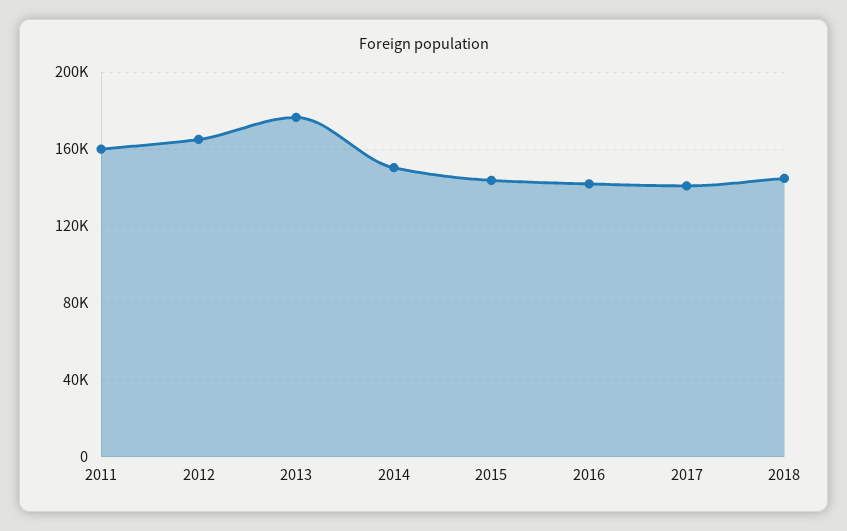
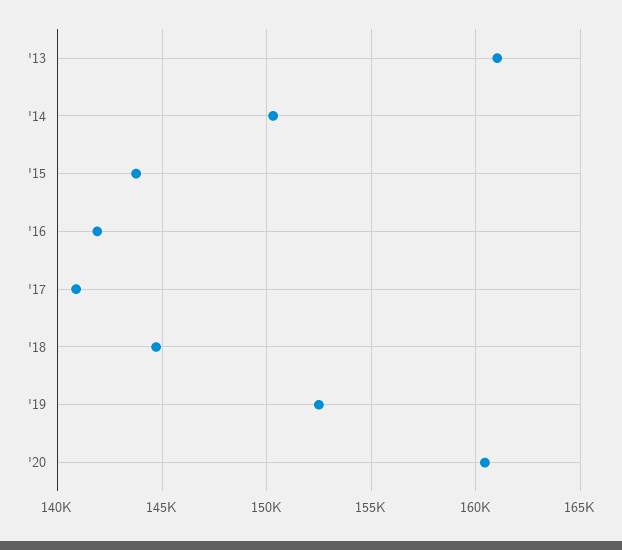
2011: 160000 -> none
2012: 165000 -> none
2013: 175000 -> 161000
'19: none -> 152500
'20: none -> 160500

